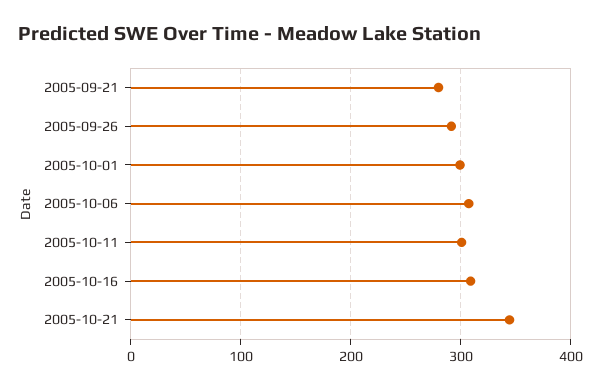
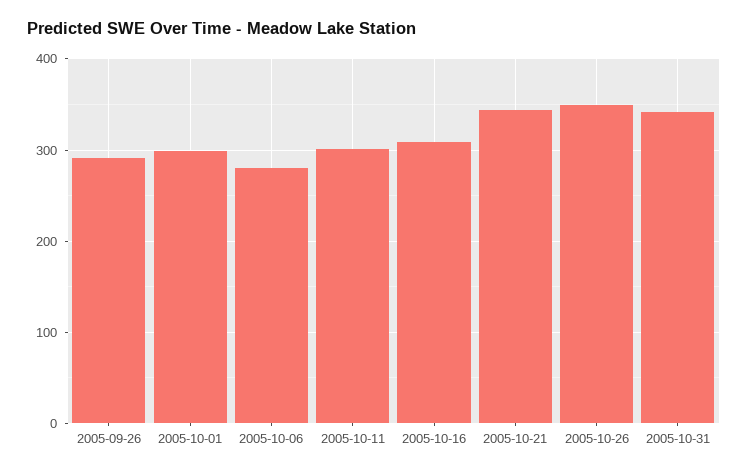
2005-09-21: 280 -> none
2005-10-06: 310 -> 280
2005-10-26: none -> 350
2005-10-31: none -> 340

